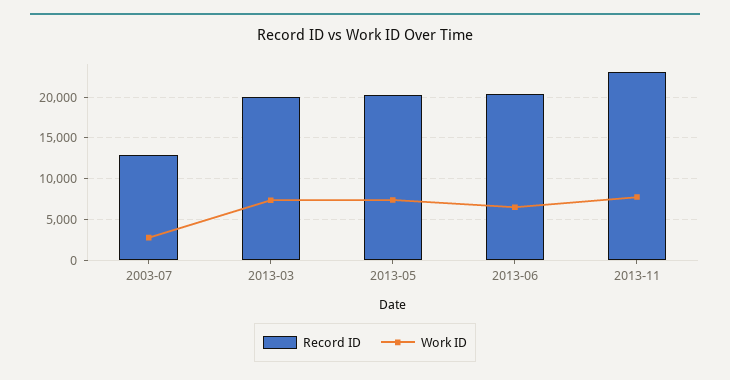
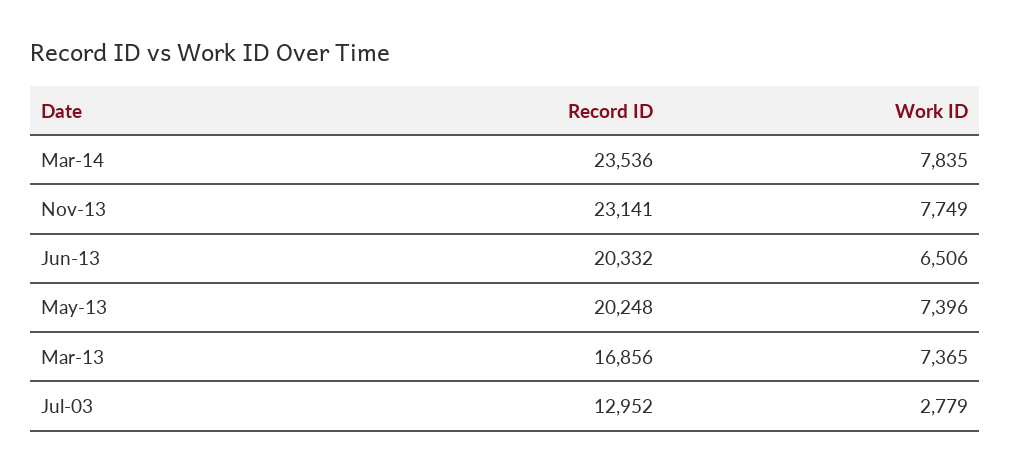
Record ID, 2013-03: 20000 -> 16856
Record ID, Mar-14: none -> 23536
Work ID, Mar-14: none -> 7835

